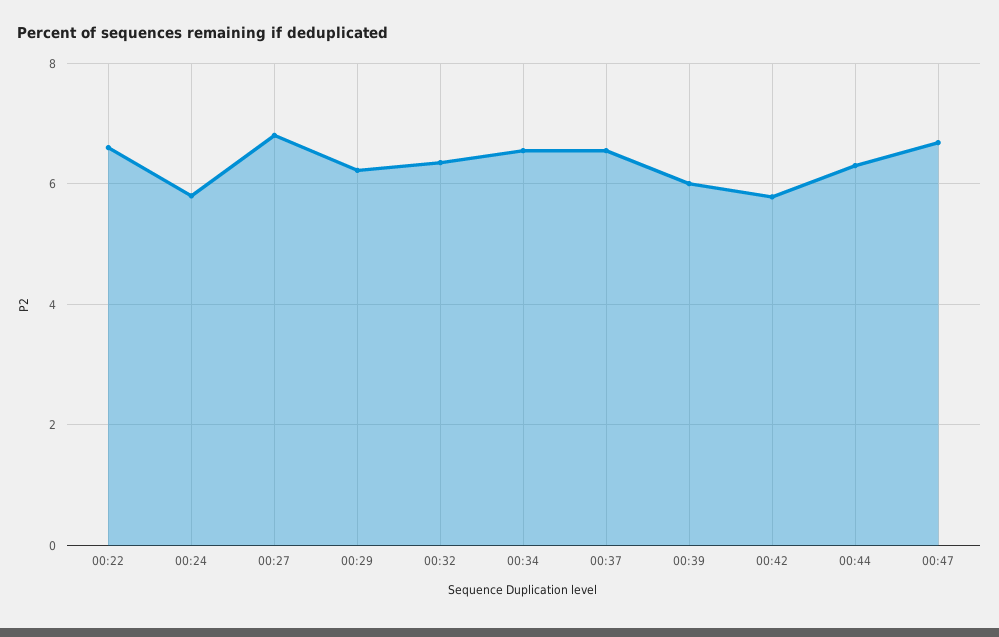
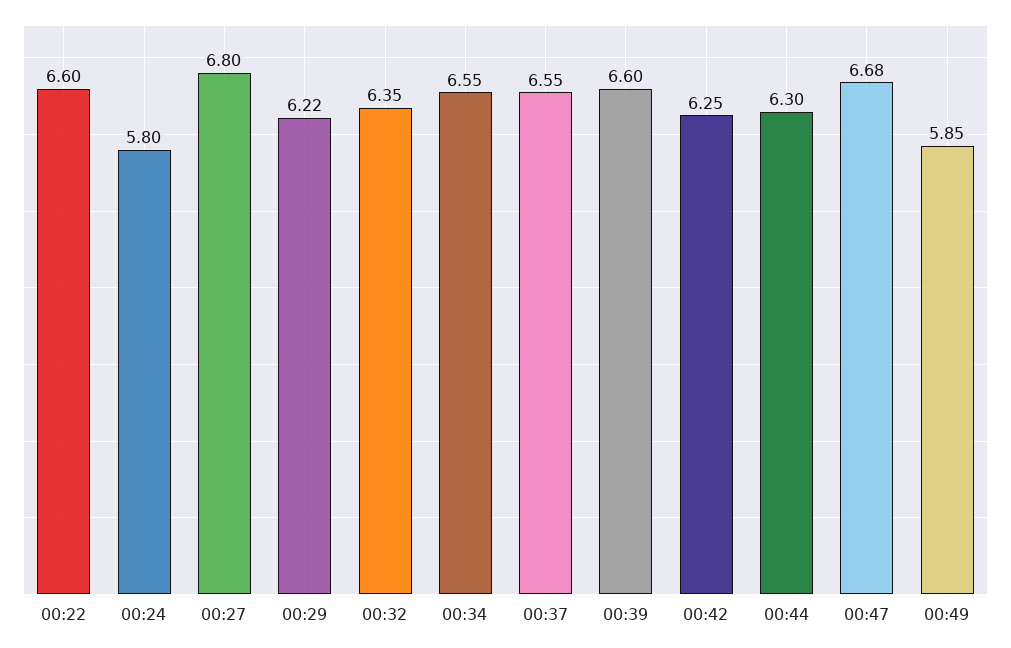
00:39: 6 -> 6.6
00:42: 5.8 -> 6.25
00:49: none -> 5.85

